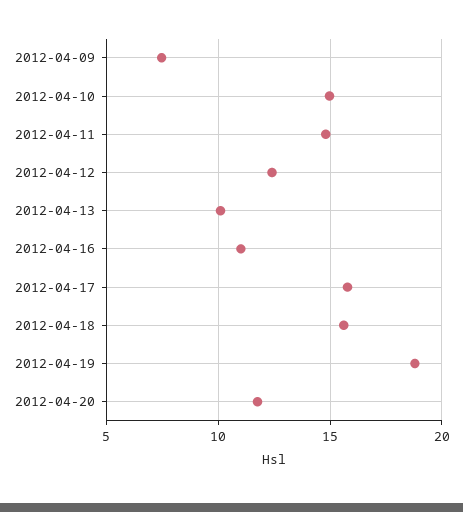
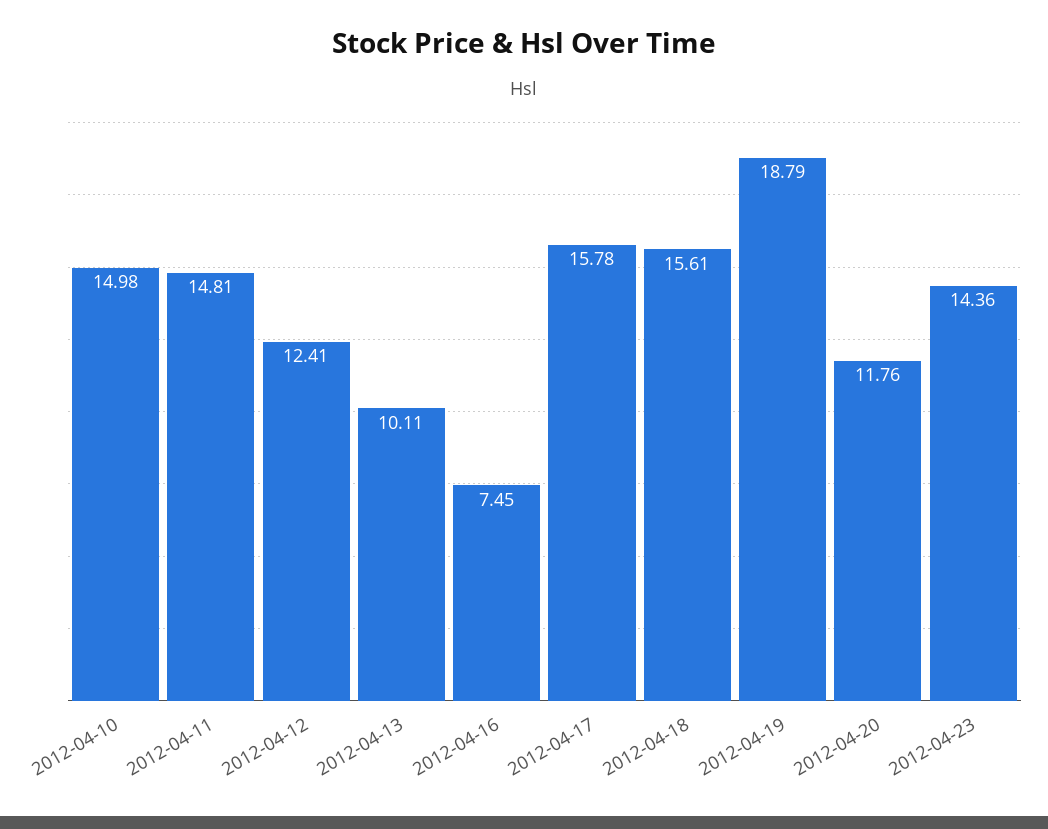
2012-04-09: 7.5 -> none
2012-04-16: 11 -> 7.45
2012-04-23: none -> 14.36

